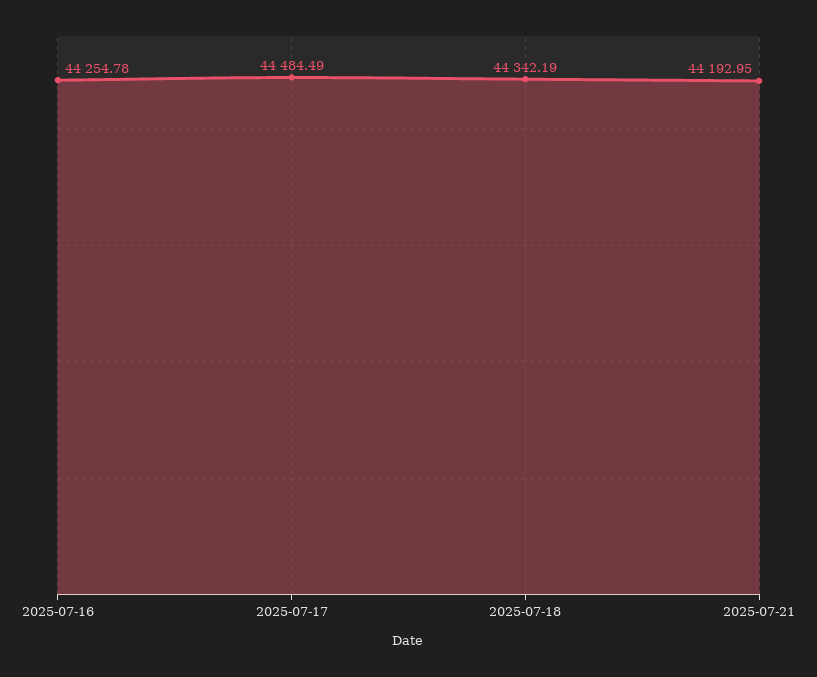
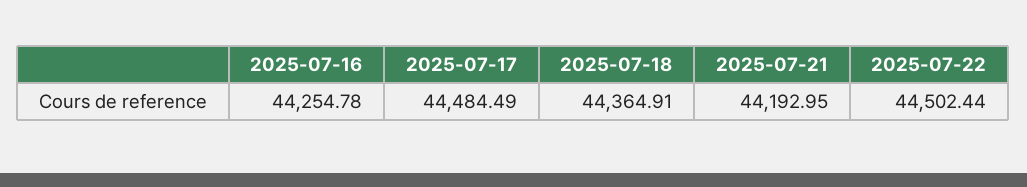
2025-07-18: 44342.19 -> 44364.91
2025-07-22: none -> 44502.44

